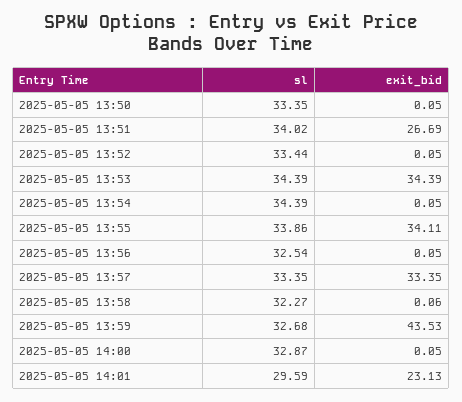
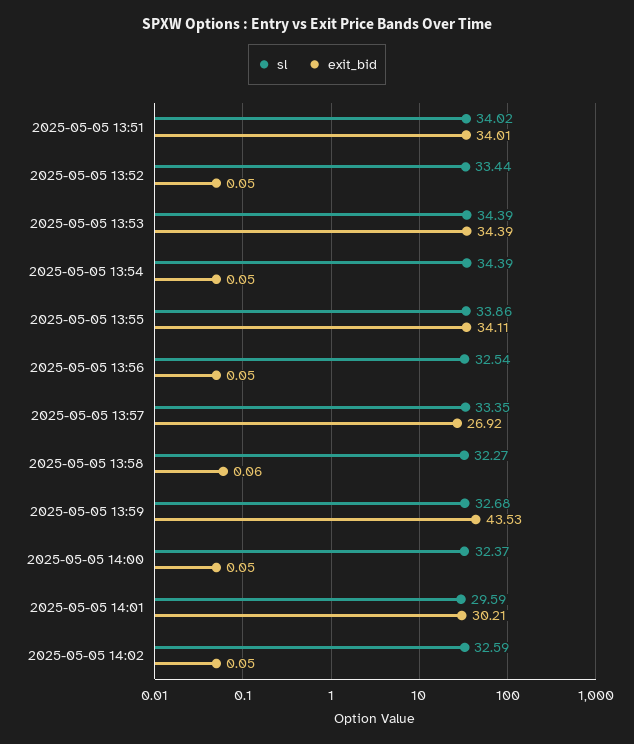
sl, 2025-05-05 13:50: 33.35 -> none
exit_bid, 2025-05-05 13:50: 0.05 -> none
exit_bid, 2025-05-05 13:51: 26.69 -> 34.01
exit_bid, 2025-05-05 13:57: 33.35 -> 26.92
sl, 2025-05-05 14:00: 32.87 -> 32.37
exit_bid, 2025-05-05 14:01: 23.13 -> 30.21
sl, 2025-05-05 14:02: none -> 32.59
exit_bid, 2025-05-05 14:02: none -> 0.05

